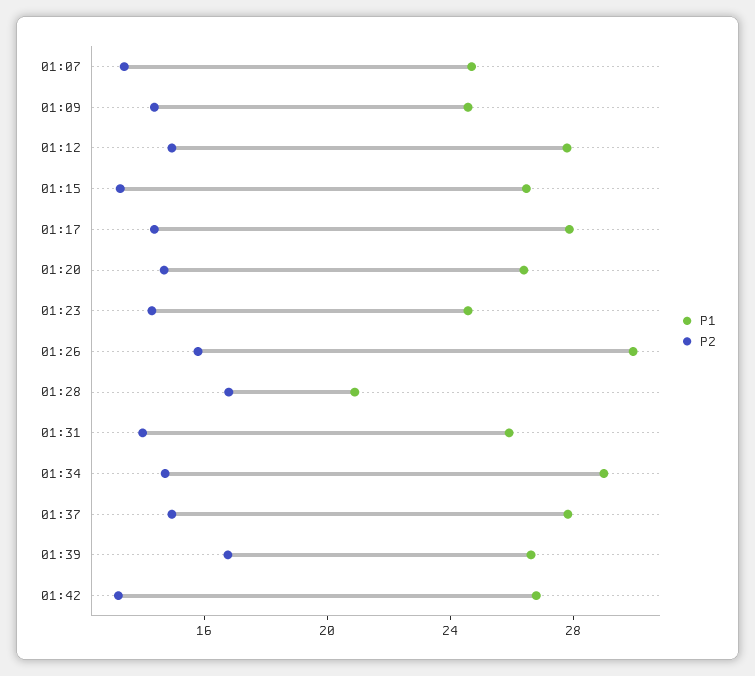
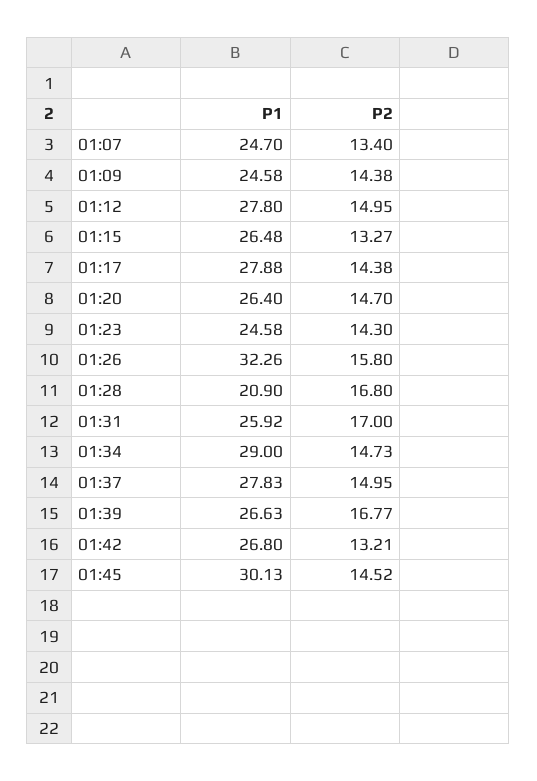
P1, 01:26: 30 -> 32.26
P2, 01:31: 14 -> 17
P1, 01:45: none -> 30.13
P2, 01:45: none -> 14.52

